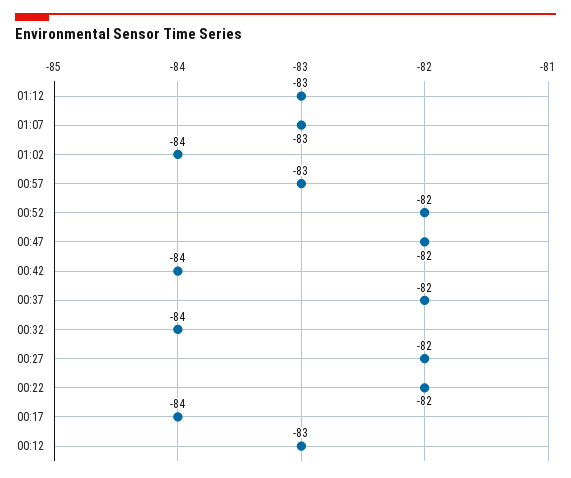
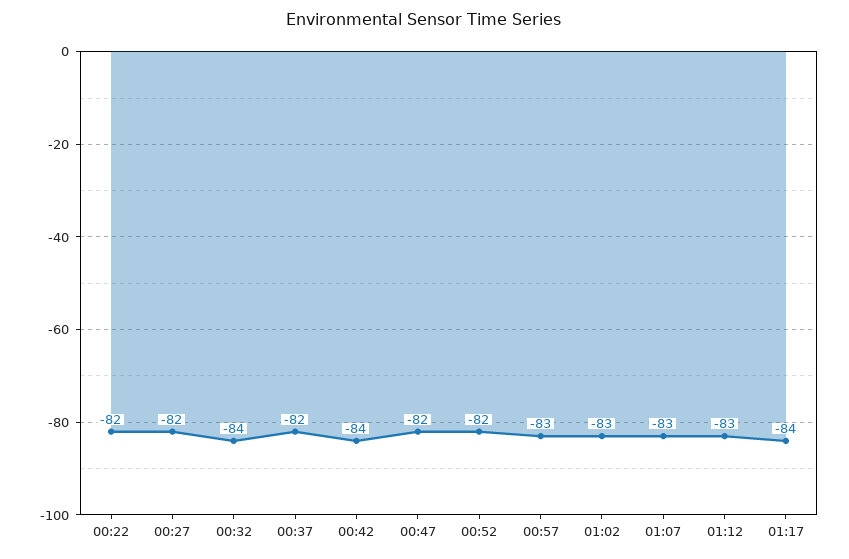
01:02: -84 -> -83
00:17: -84 -> none
00:12: -83 -> none
01:17: none -> -84

